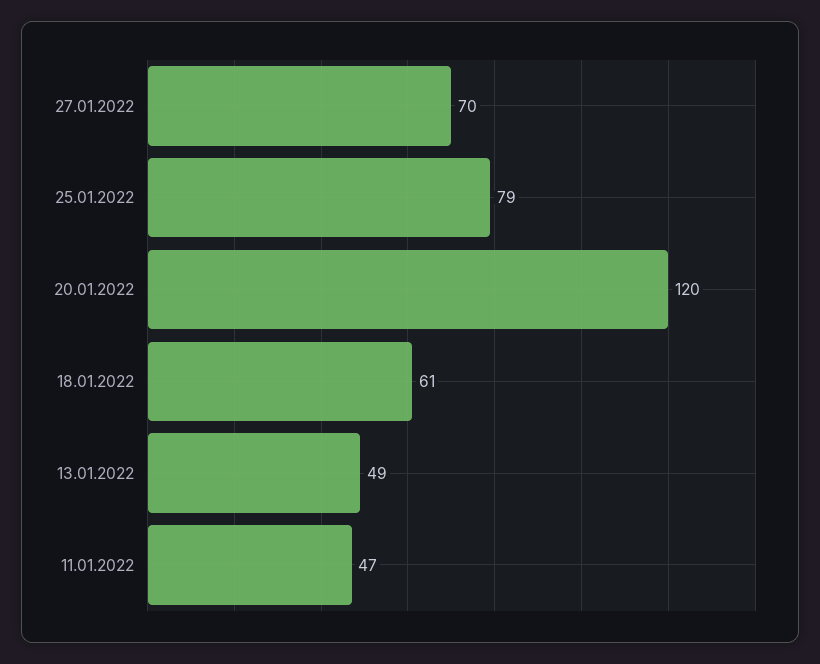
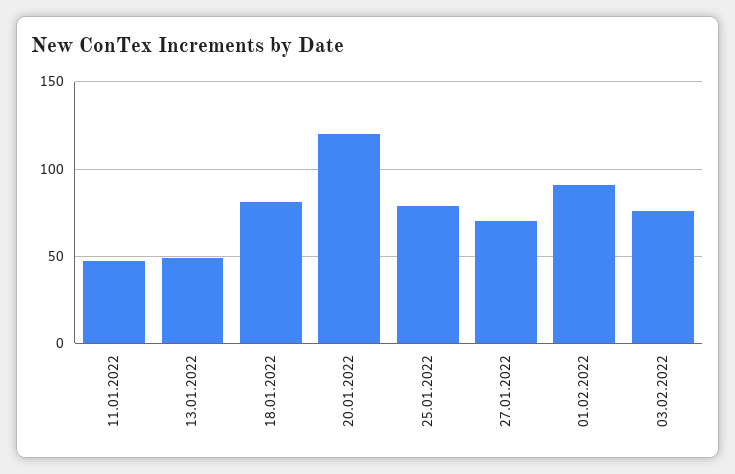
18.01.2022: 61 -> 80
01.02.2022: none -> 90
03.02.2022: none -> 75

